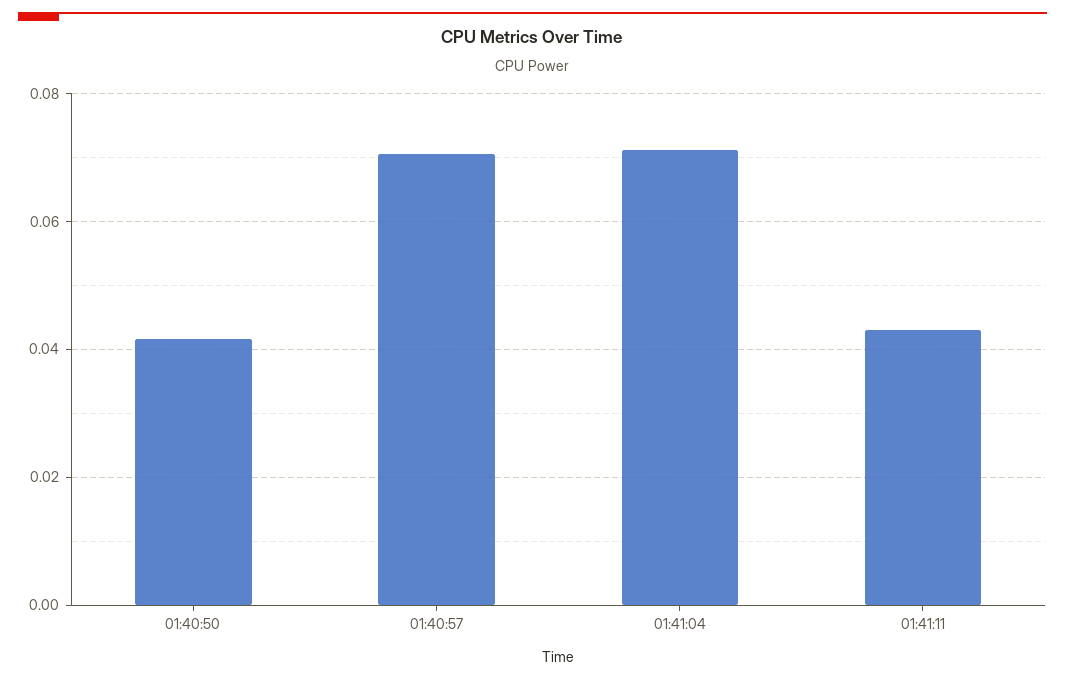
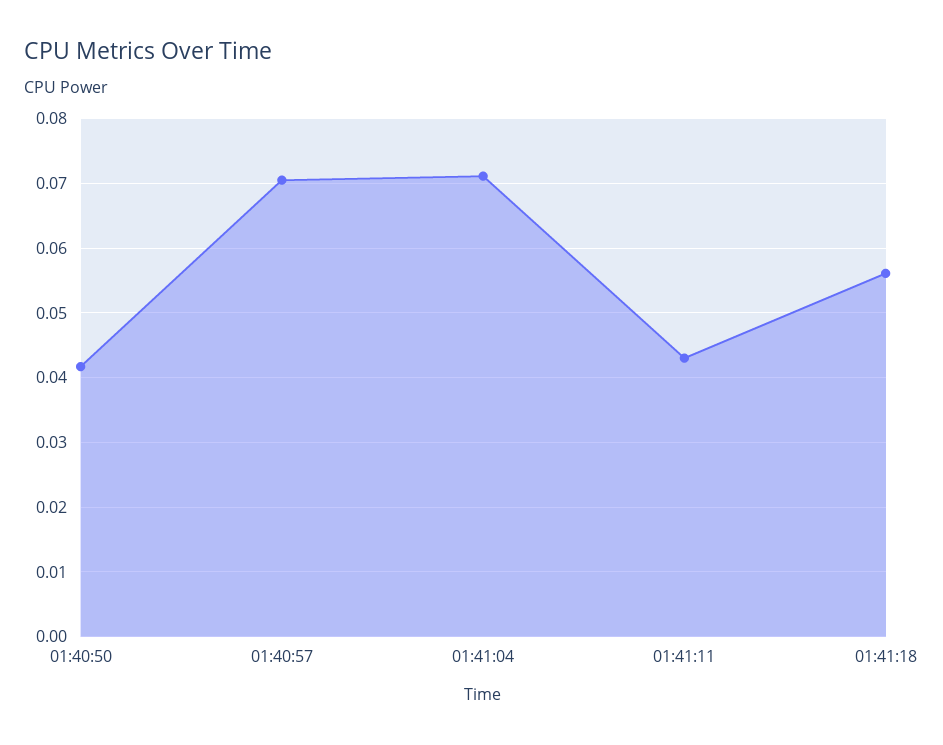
01:41:18: none -> 0.056

